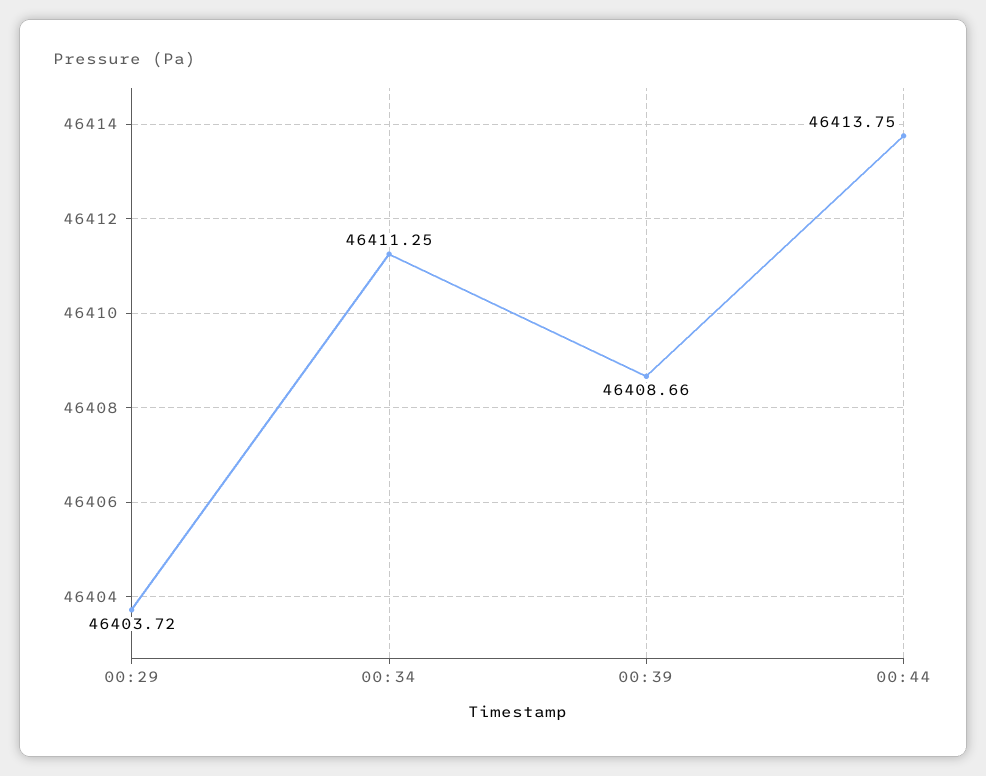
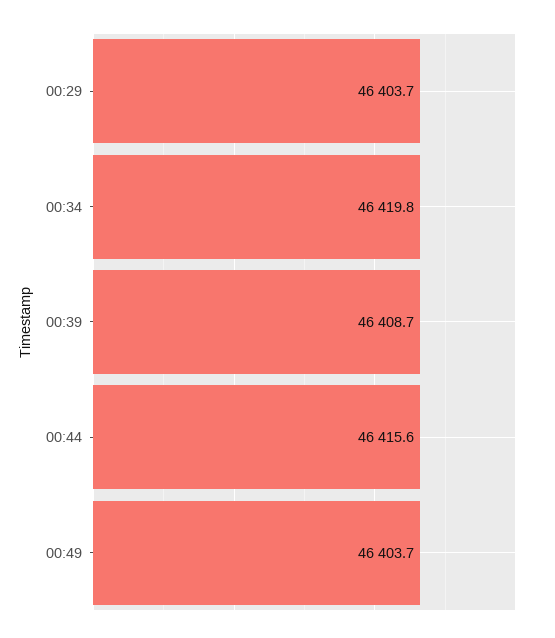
00:34: 46411.25 -> 46419.8
00:44: 46413.75 -> 46415.6
00:49: none -> 46403.7

